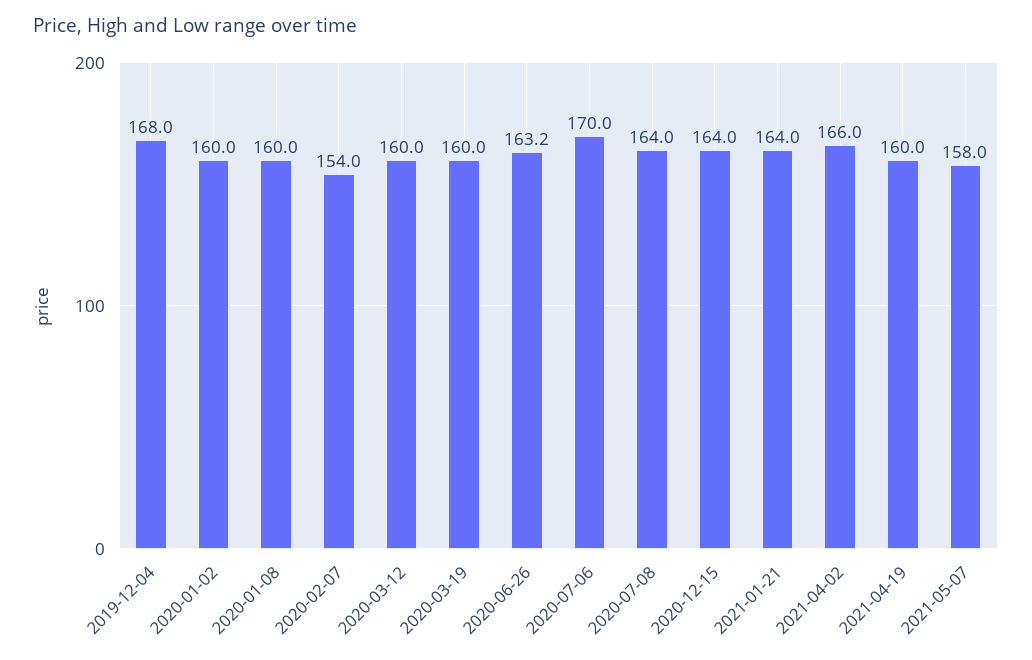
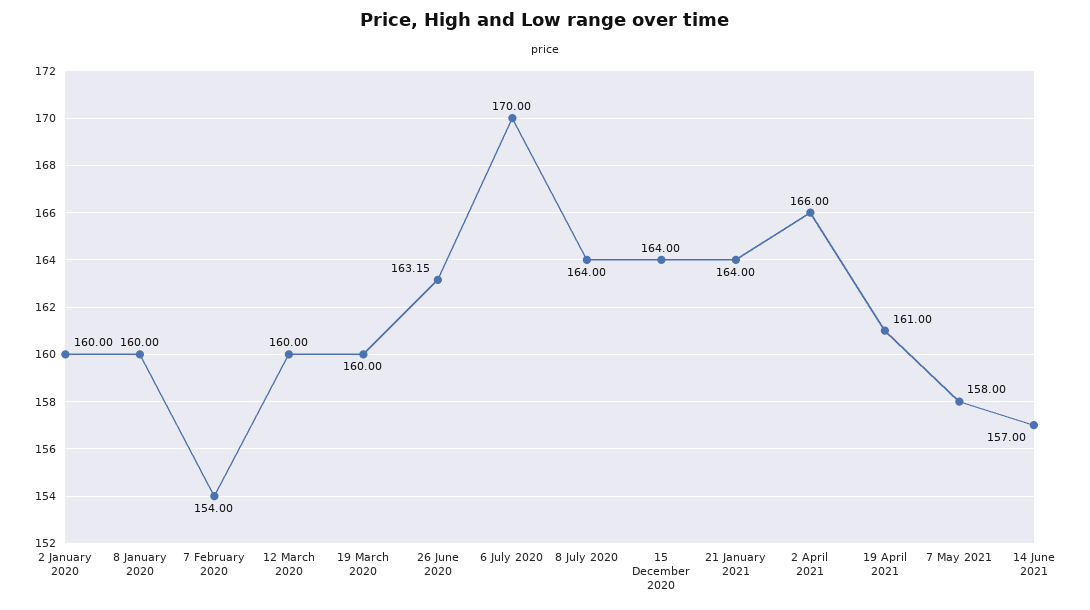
2019-12-04: 168 -> none
2021-04-19: 160 -> 161
14 June 2021: none -> 157

